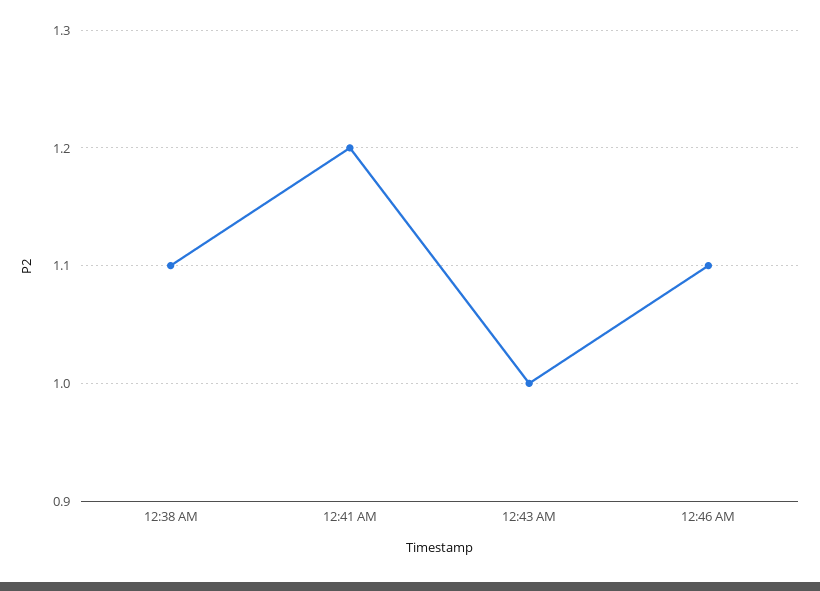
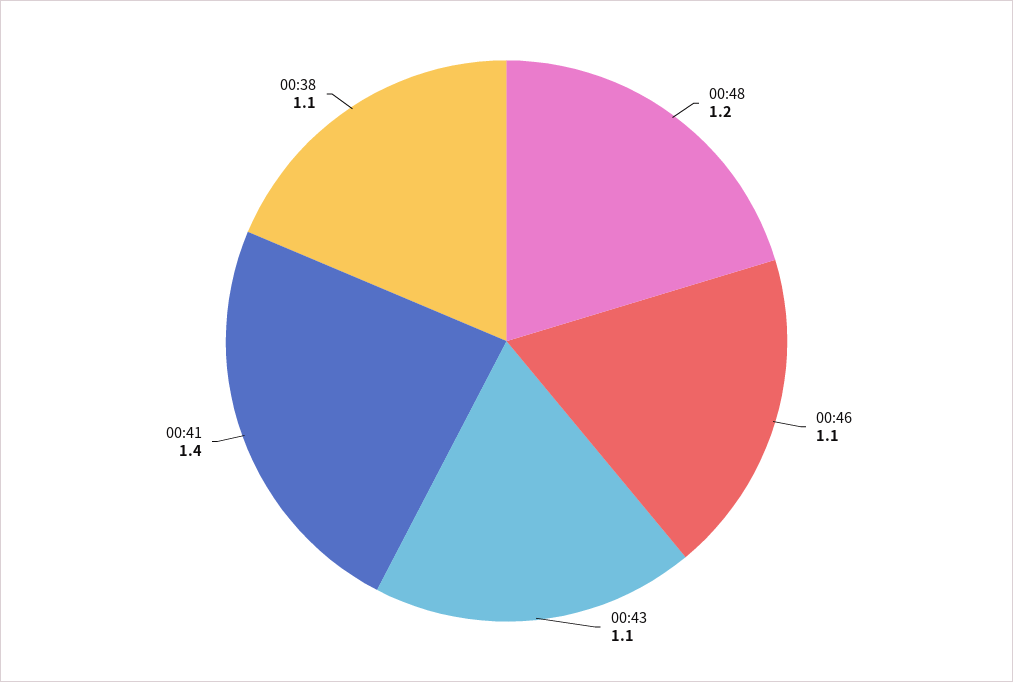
12:41 AM: 1.2 -> 1.4
12:43 AM: 1 -> 1.1
00:48: none -> 1.2

